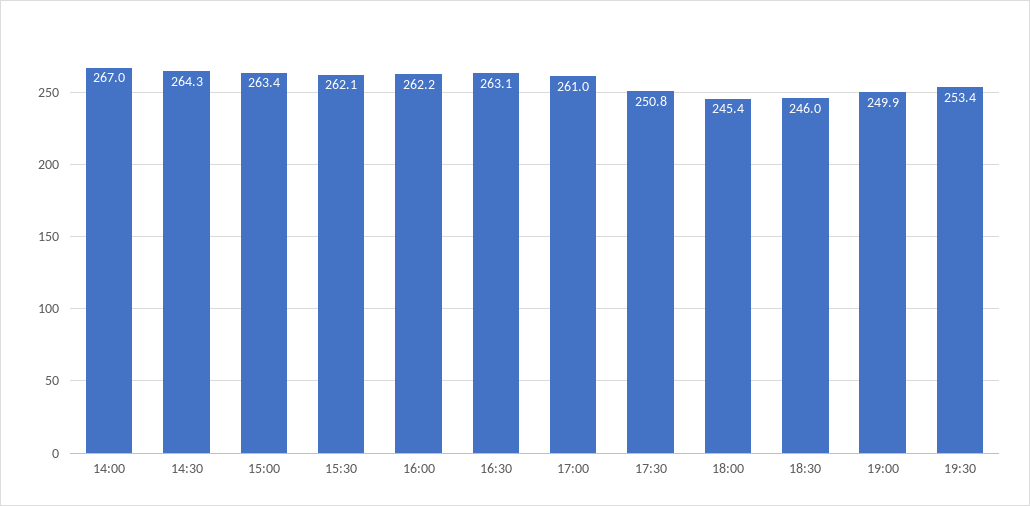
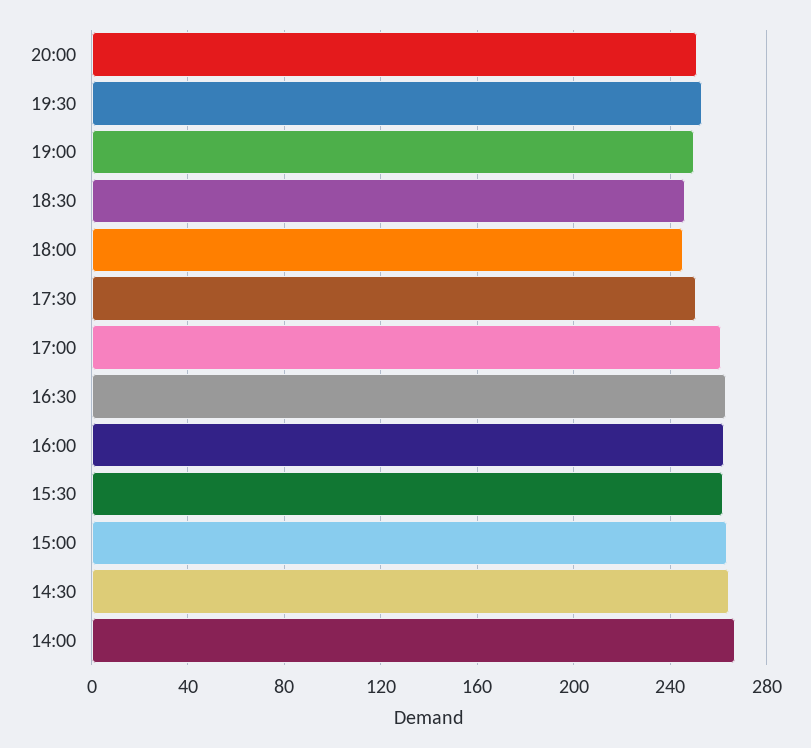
20:00: none -> 250

